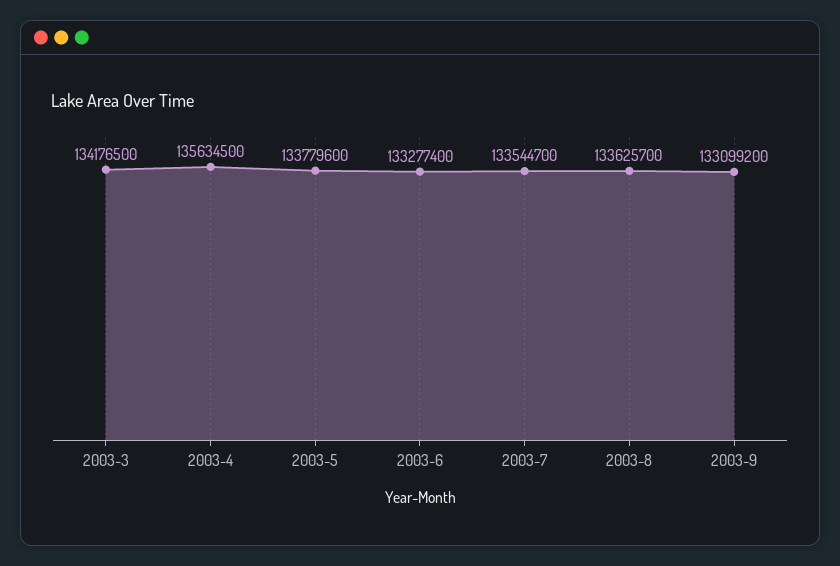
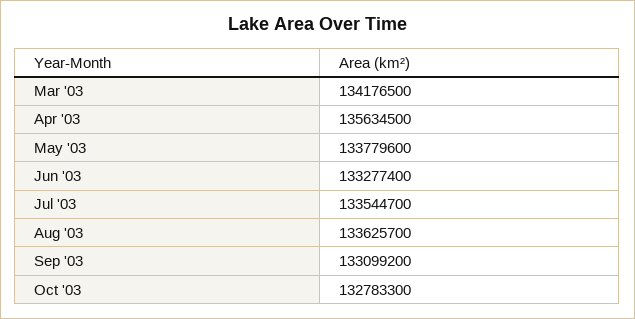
Oct '03: none -> 132783300

